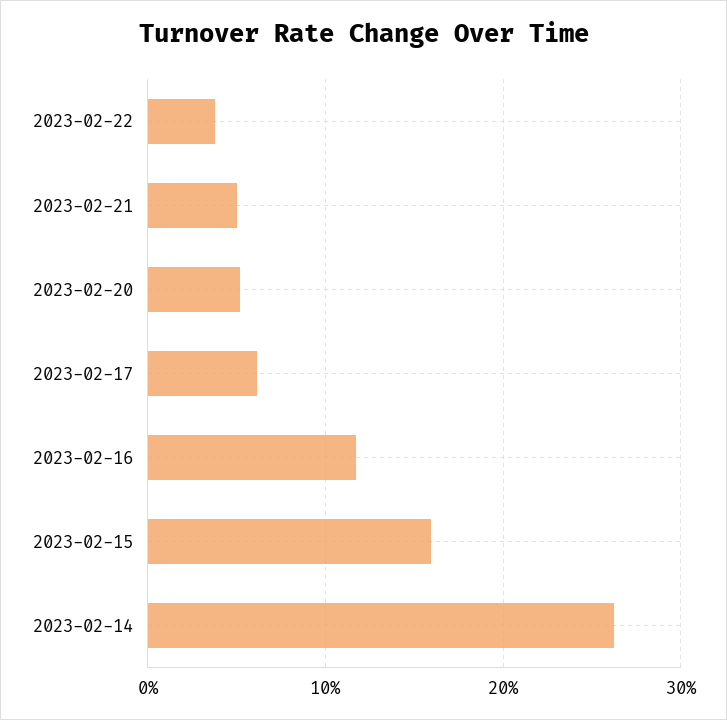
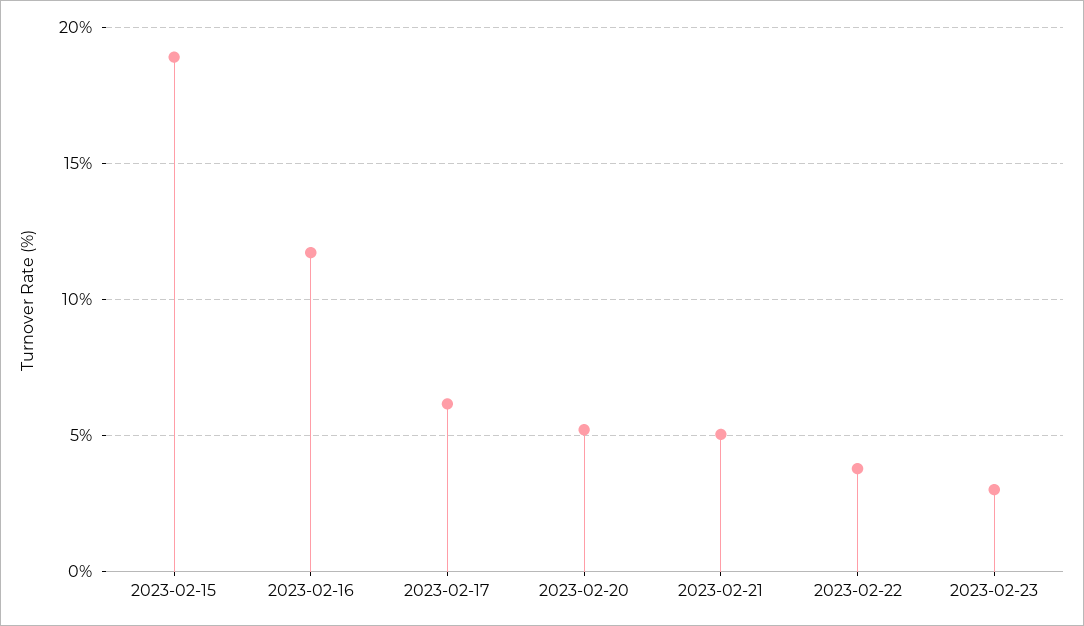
2023-02-15: 16 -> 19
2023-02-14: 26 -> none
2023-02-23: none -> 3

